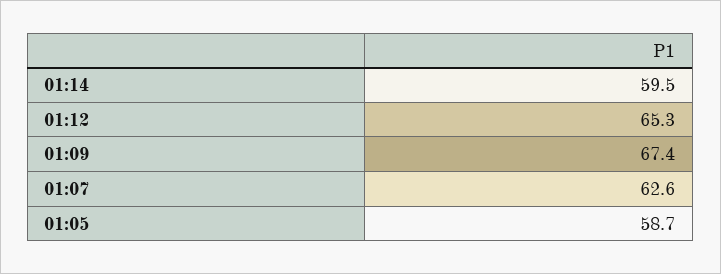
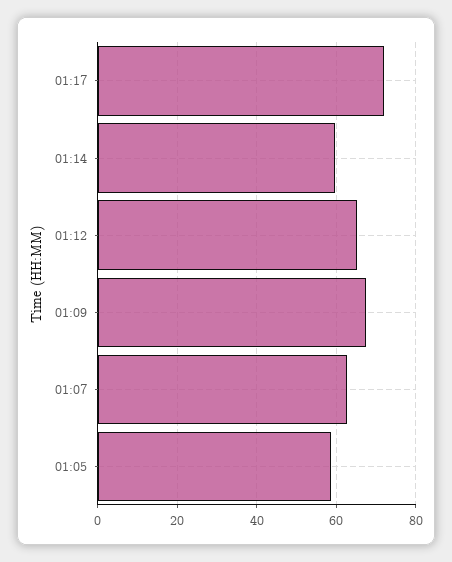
01:17: none -> 72

